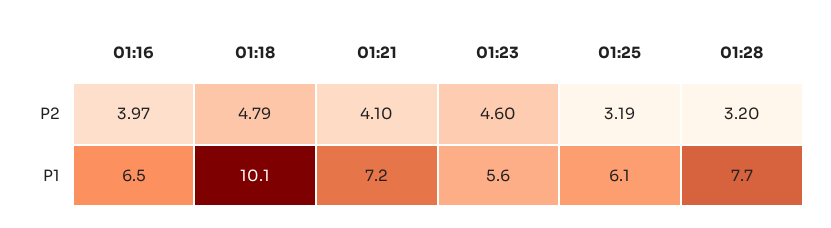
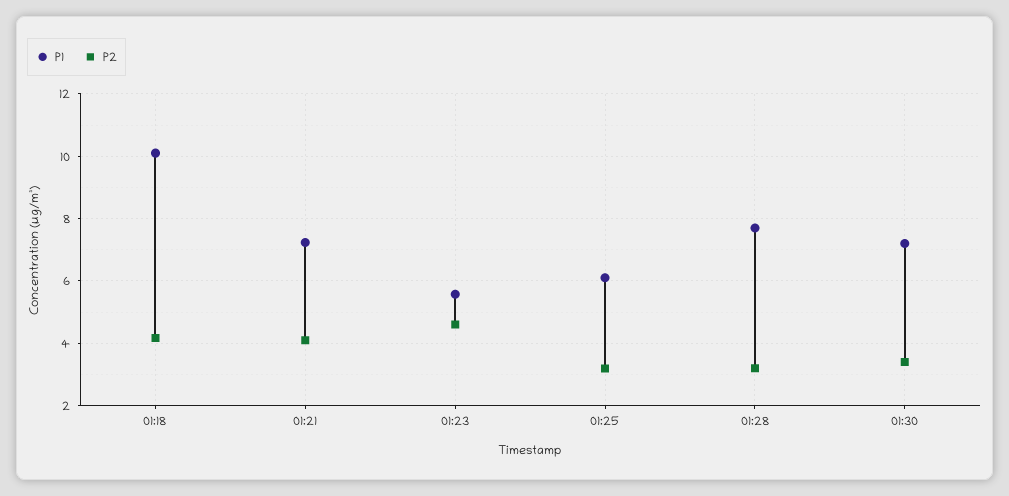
P2, 01:16: 3.97 -> none
P2, 01:18: 4.79 -> 4.2
P1, 01:16: 6.5 -> none
P1, 01:30: none -> 7.2
P2, 01:30: none -> 3.4

